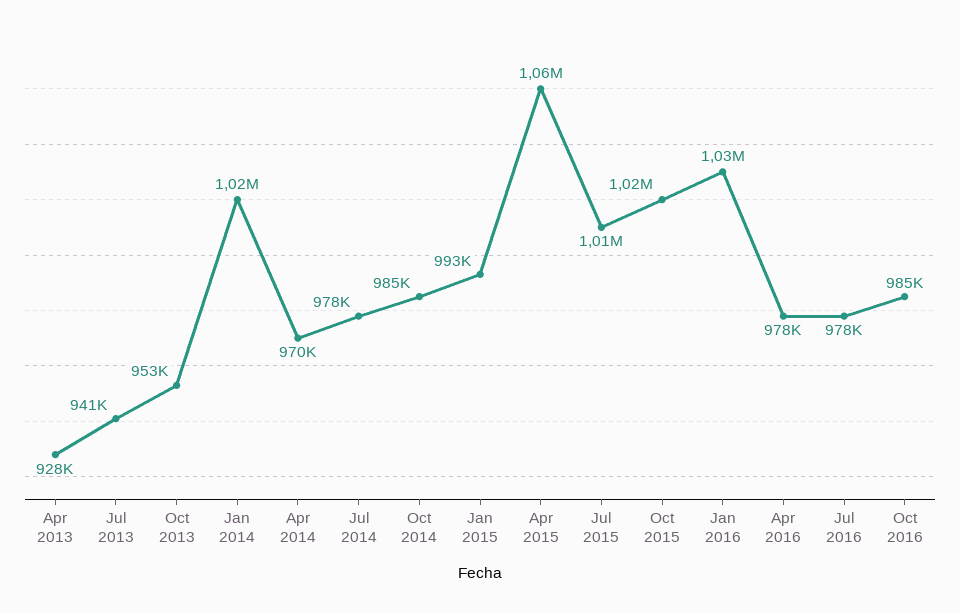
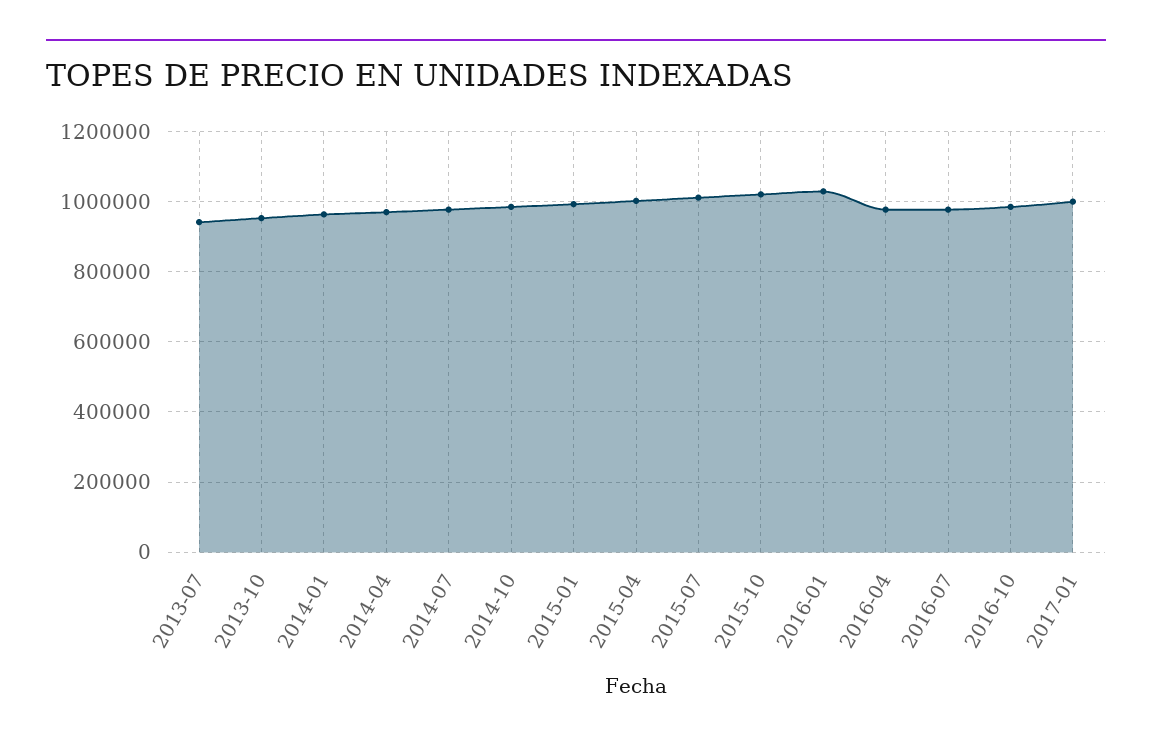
Apr 2013: 928000 -> none
Jan 2014: 1020000 -> 960000
Apr 2015: 1060000 -> 1000000
2017-01: none -> 1000000

